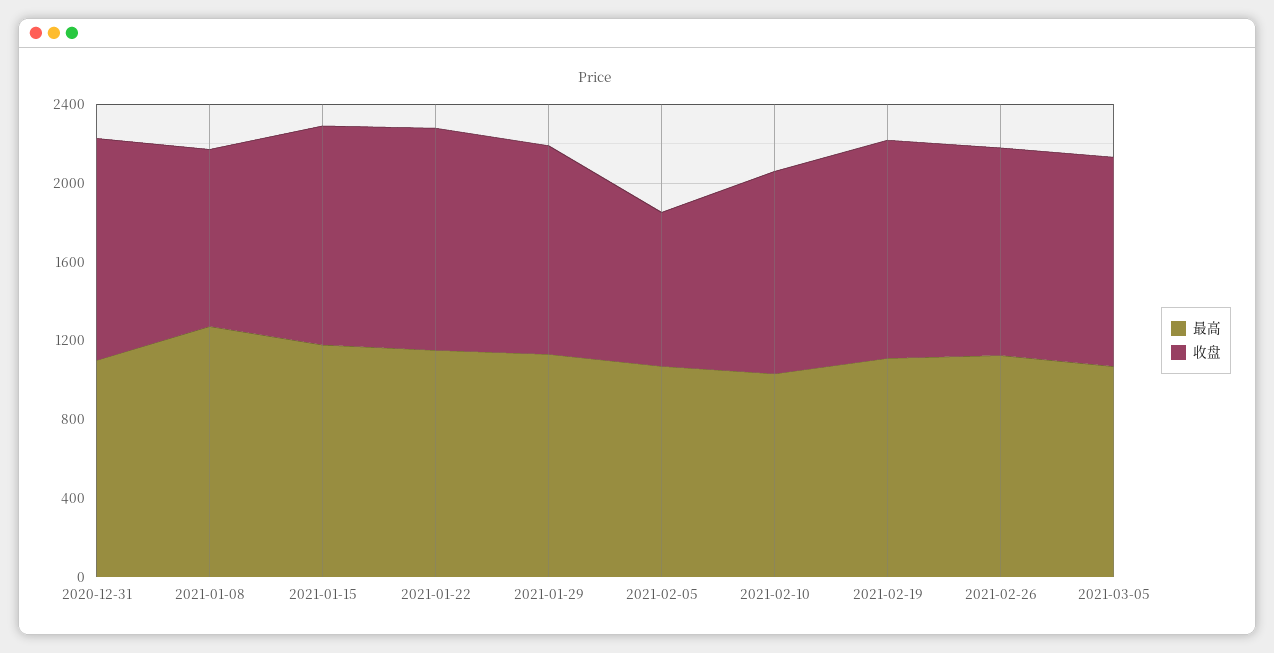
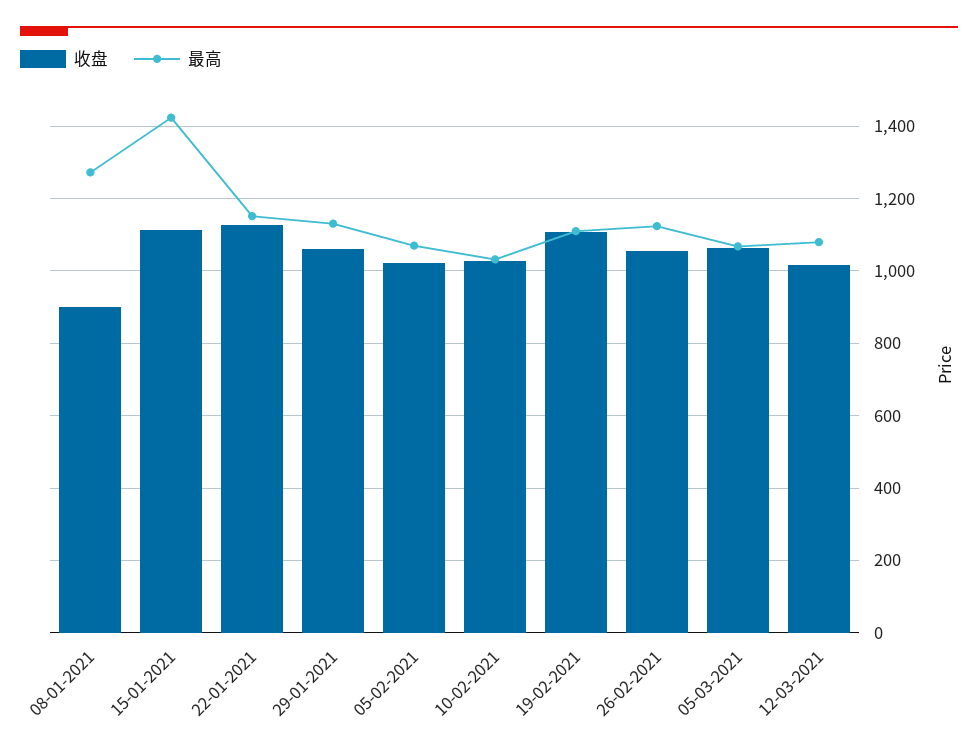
最高, 2020-12-31: 1100 -> none
收盘, 2020-12-31: 1100 -> none
最高, 2021-01-15: 1200 -> 1420
收盘, 2021-02-05: 800 -> 1020
收盘, 12-03-2021: none -> 1020
最高, 12-03-2021: none -> 1080

